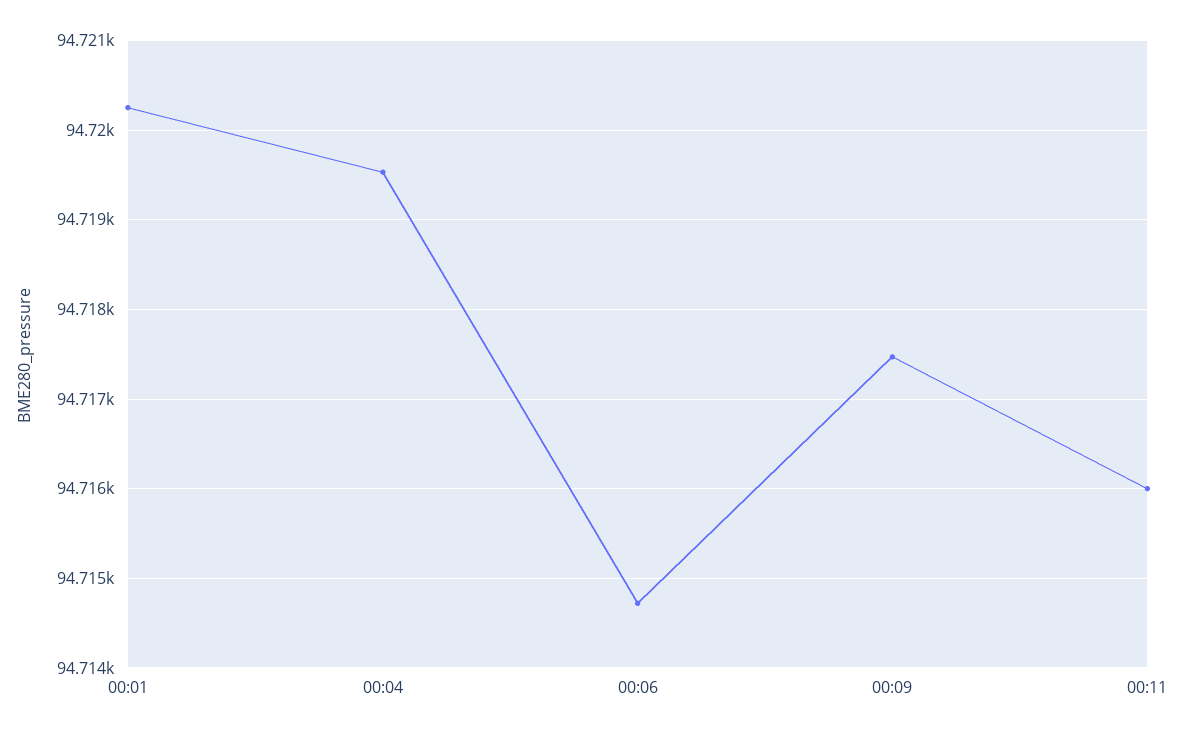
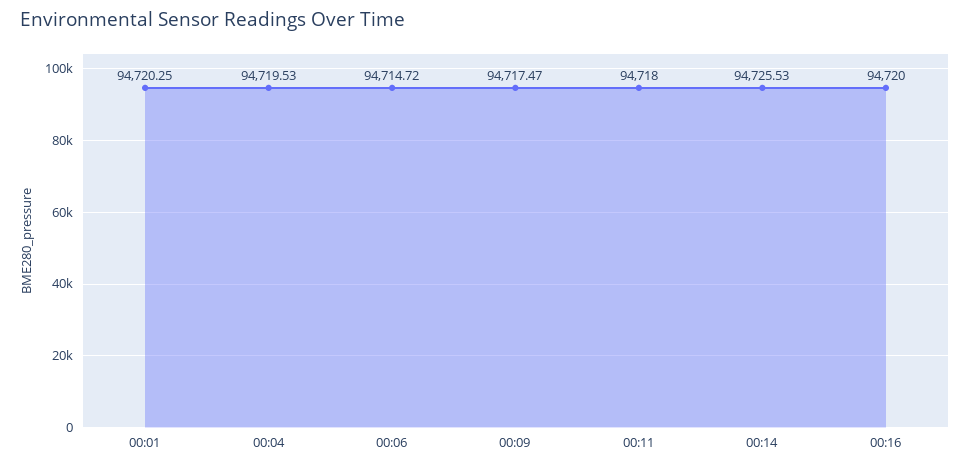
00:11: 94716 -> 94718
00:14: none -> 94725.53
00:16: none -> 94720

